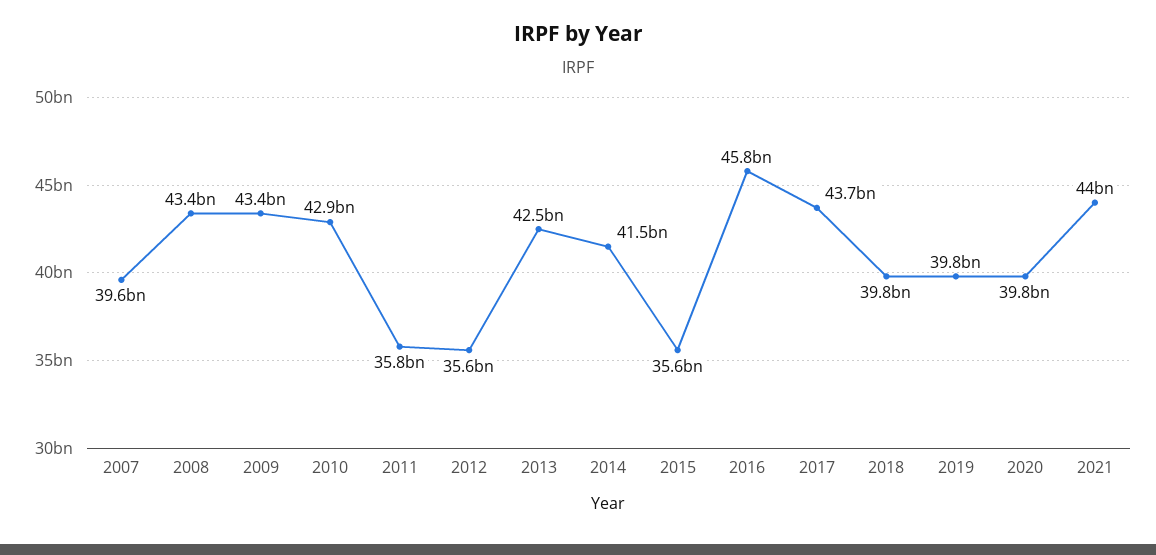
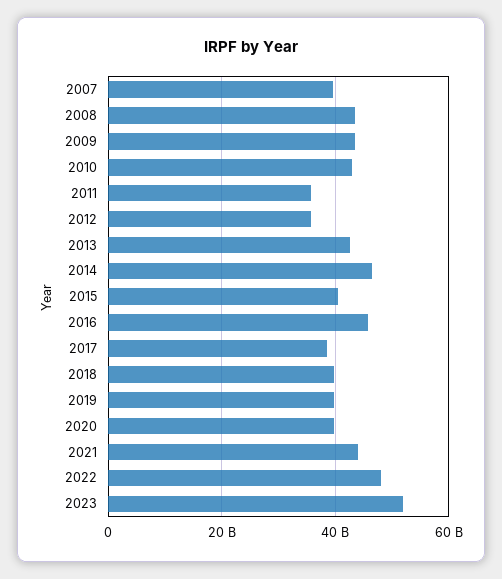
2014: 41500000000 -> 46000000000
2015: 35600000000 -> 40000000000
2017: 43700000000 -> 38000000000
2022: none -> 48000000000
2023: none -> 52000000000

